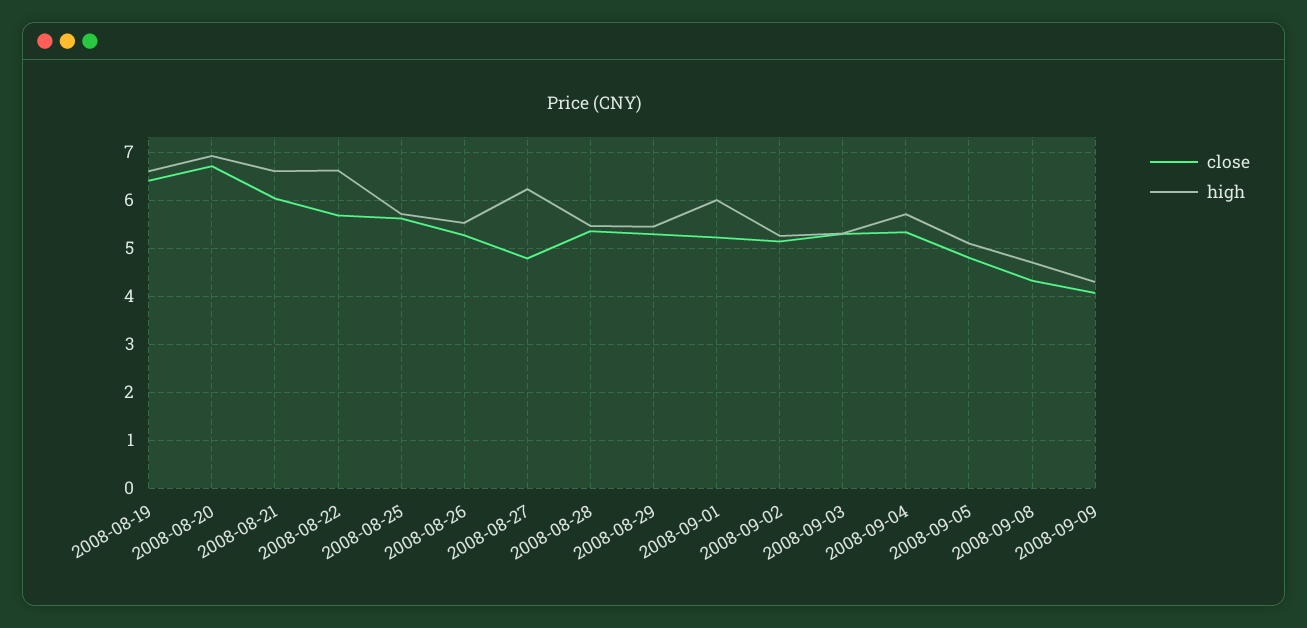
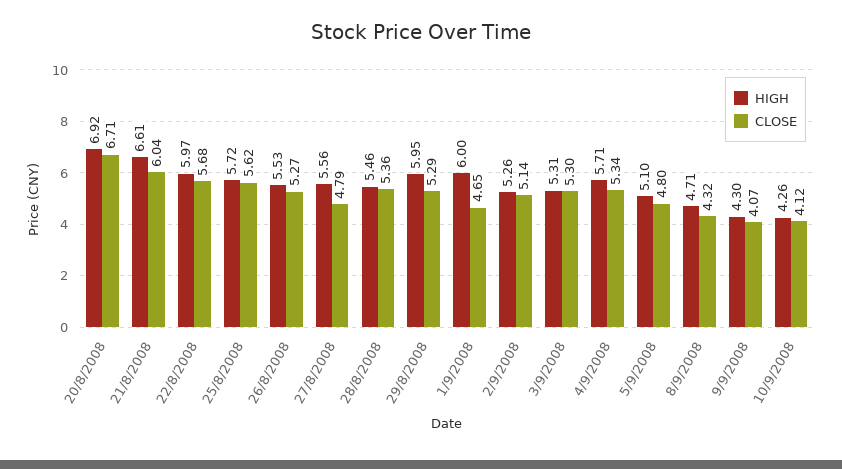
close, 2008-08-19: 6.4 -> none
high, 2008-08-19: 6.6 -> none
high, 2008-08-22: 6.6 -> 5.97
high, 2008-08-27: 6.2 -> 5.56
high, 2008-08-29: 5.4 -> 5.95
close, 2008-09-01: 5.2 -> 4.65
high, 10/9/2008: none -> 4.26
close, 10/9/2008: none -> 4.12

